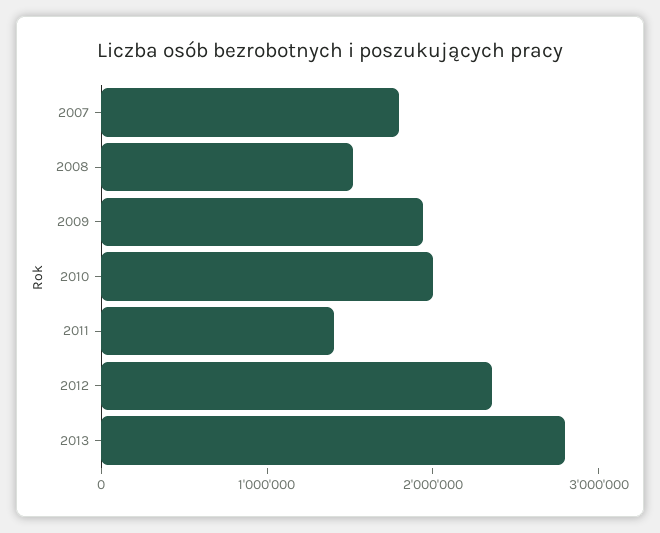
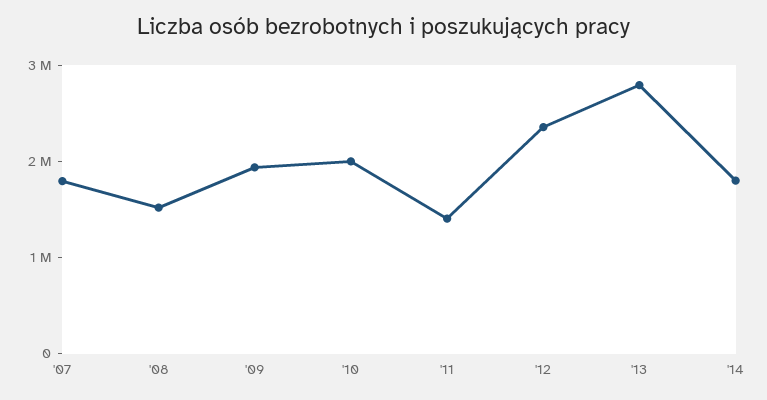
'14: none -> 1800000

